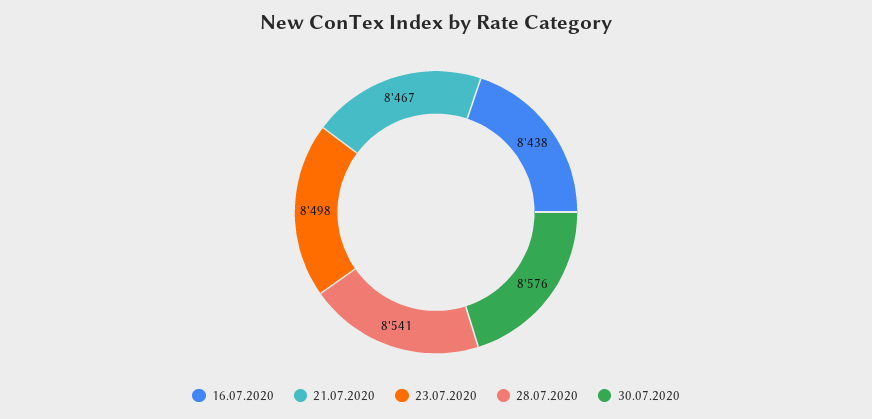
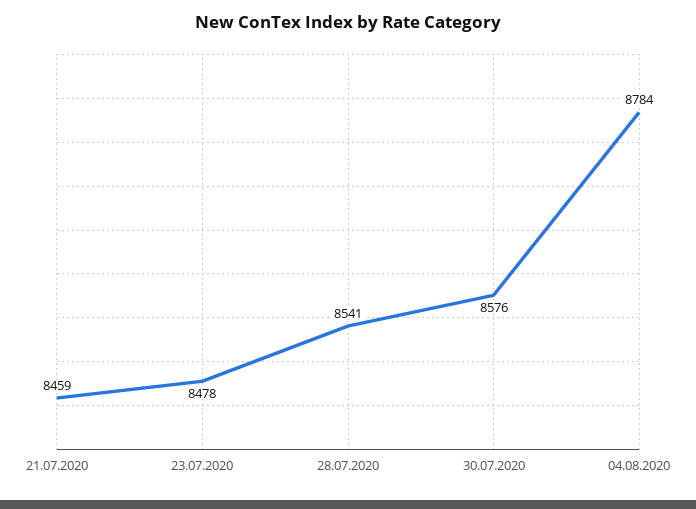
16.07.2020: 8438 -> none
21.07.2020: 8467 -> 8459
23.07.2020: 8498 -> 8478
04.08.2020: none -> 8784

